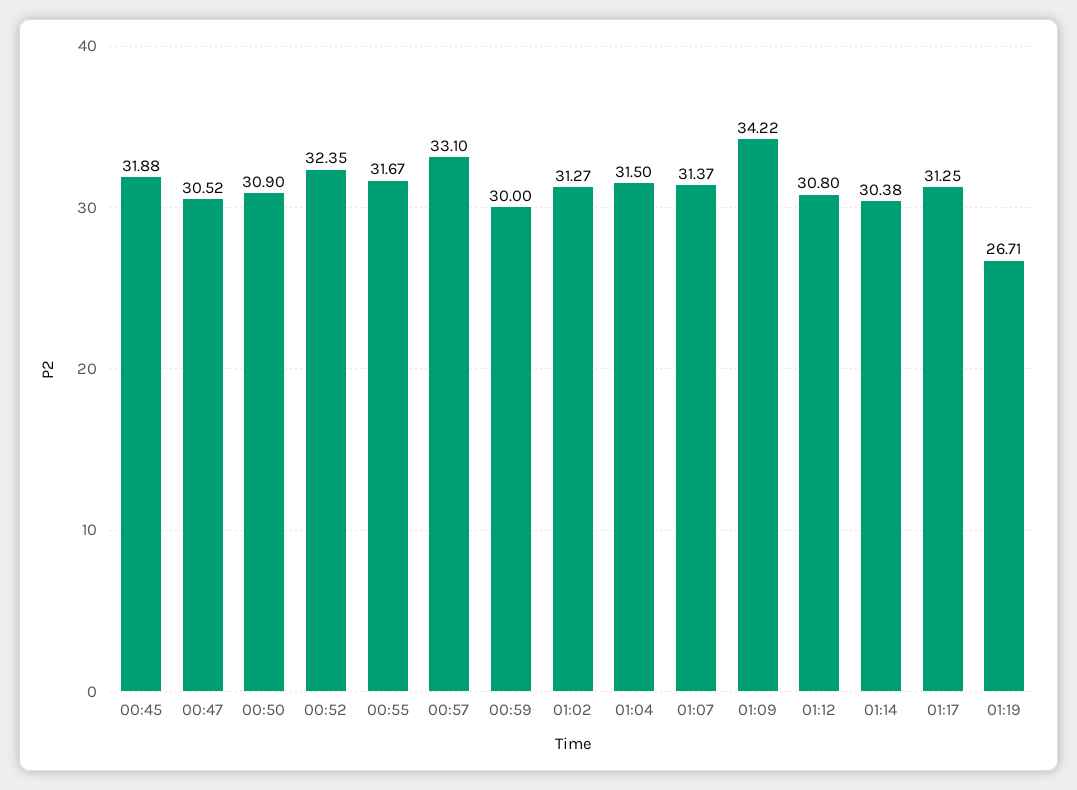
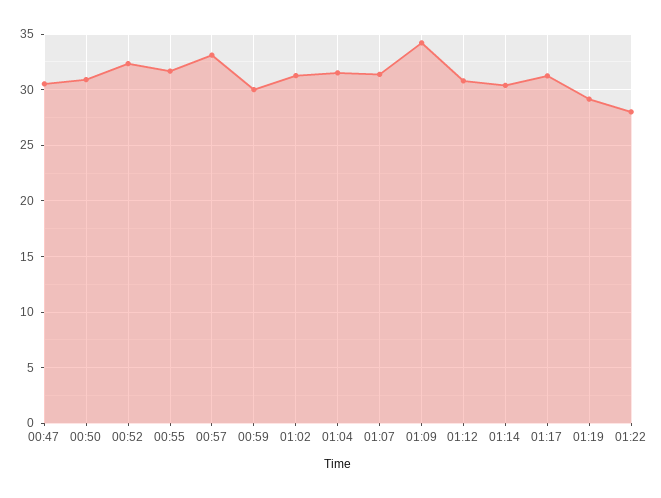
00:45: 31.88 -> none
01:19: 26.71 -> 29
01:22: none -> 28

